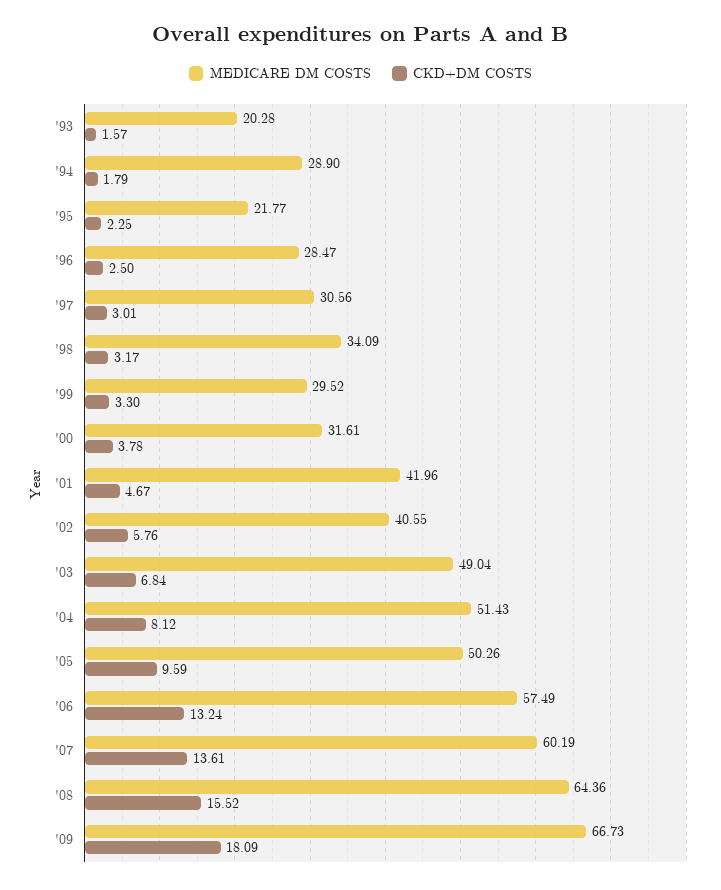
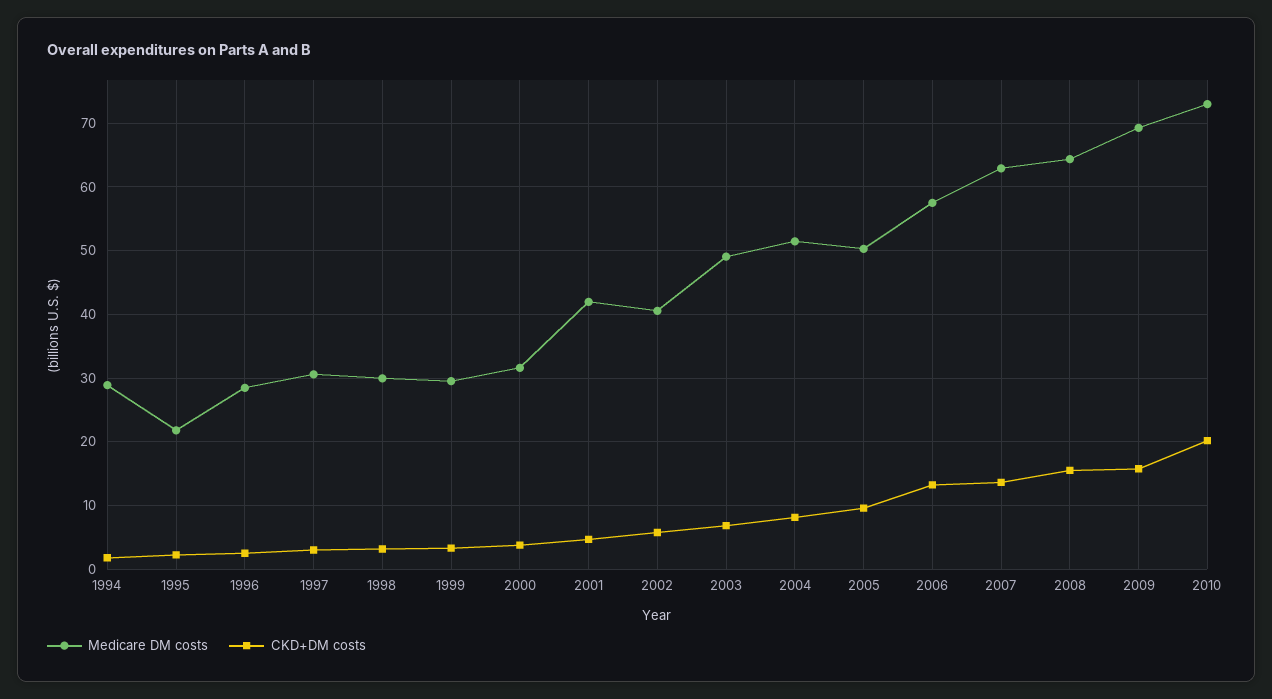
MEDICARE DM COSTS, '93: 20.28 -> none
CKD+DM COSTS, '93: 1.57 -> none
MEDICARE DM COSTS, '98: 34.09 -> 30
MEDICARE DM COSTS, '07: 60.19 -> 63
MEDICARE DM COSTS, '09: 66.73 -> 69
CKD+DM COSTS, '09: 18.09 -> 16
MEDICARE DM COSTS, 2010: none -> 73
CKD+DM COSTS, 2010: none -> 20

